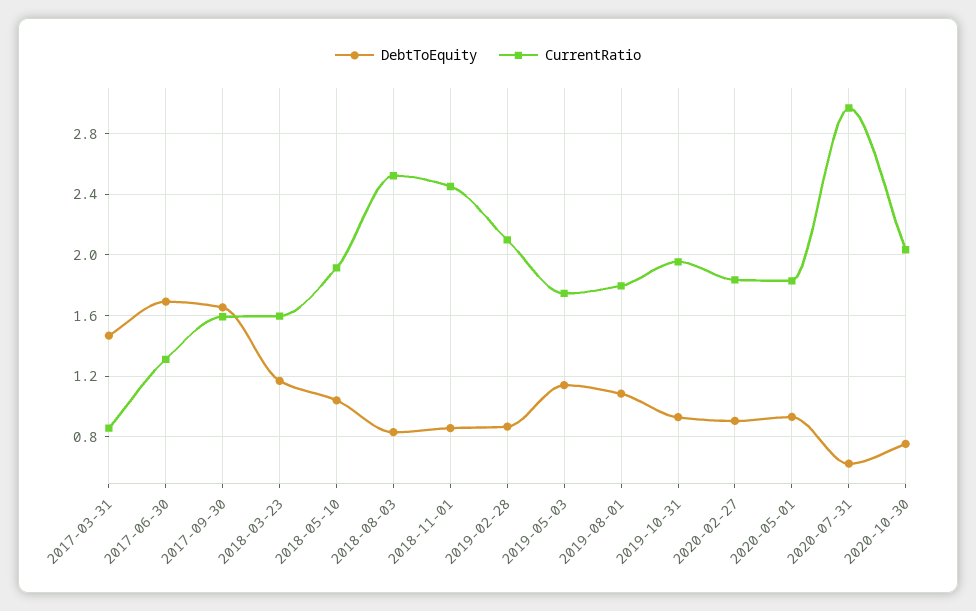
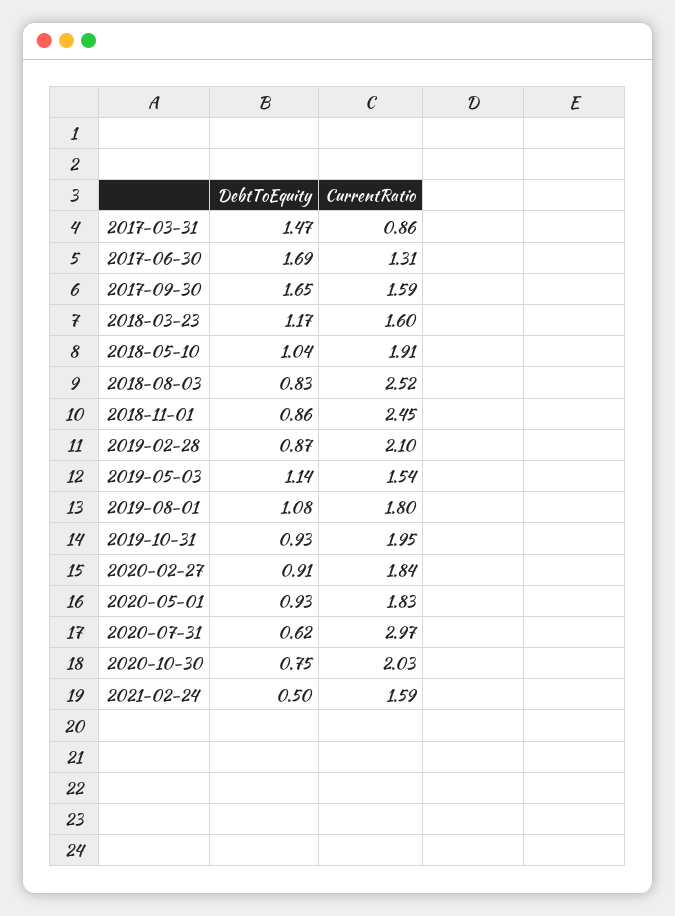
CurrentRatio, 2019-05-03: 1.75 -> 1.54
DebtToEquity, 2021-02-24: none -> 0.5
CurrentRatio, 2021-02-24: none -> 1.59

